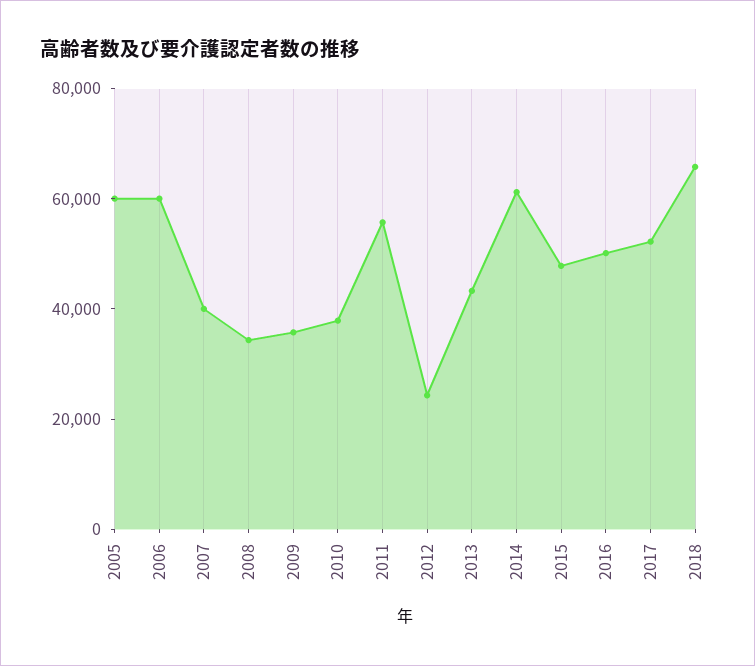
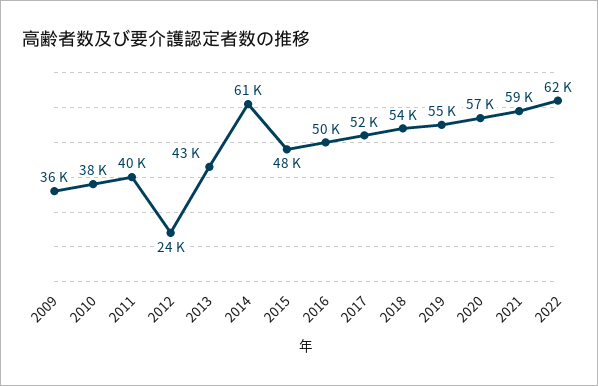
2005: 60000 -> none
2006: 60000 -> none
2007: 40000 -> none
2008: 35000 -> none
2011: 55000 -> 40000
2018: 65000 -> 54000
2019: none -> 55000
2020: none -> 57000
2021: none -> 59000
2022: none -> 62000

